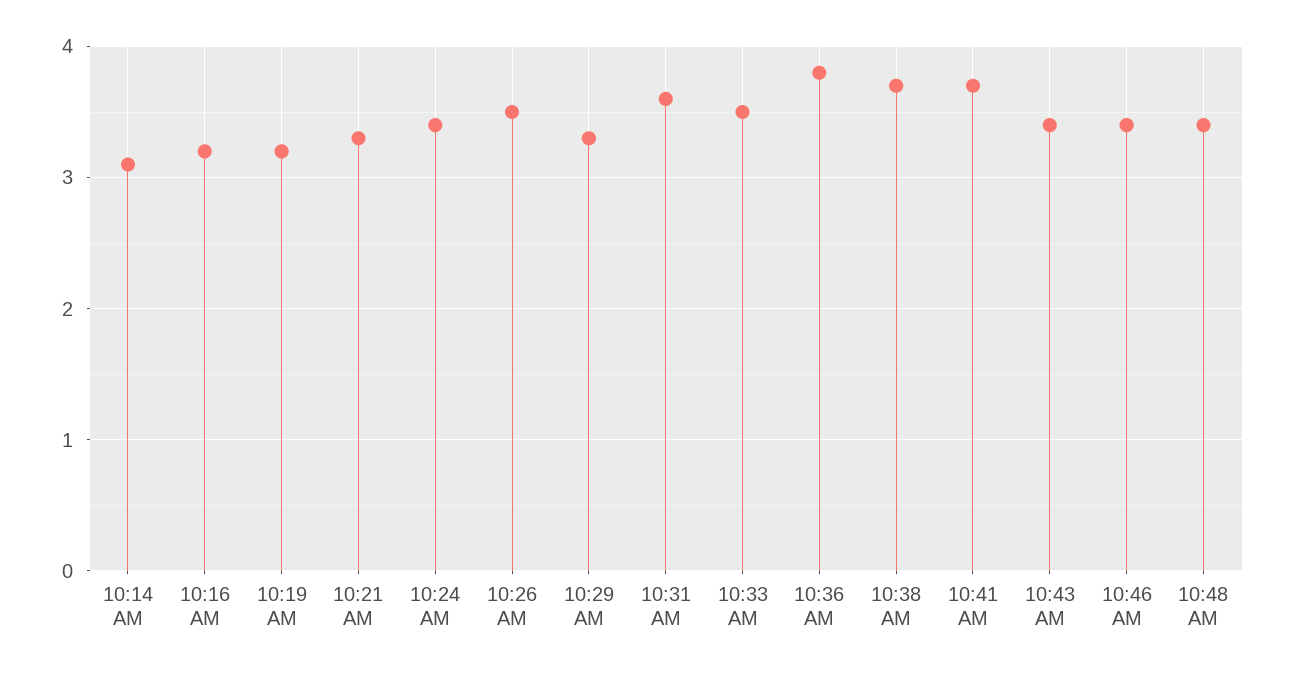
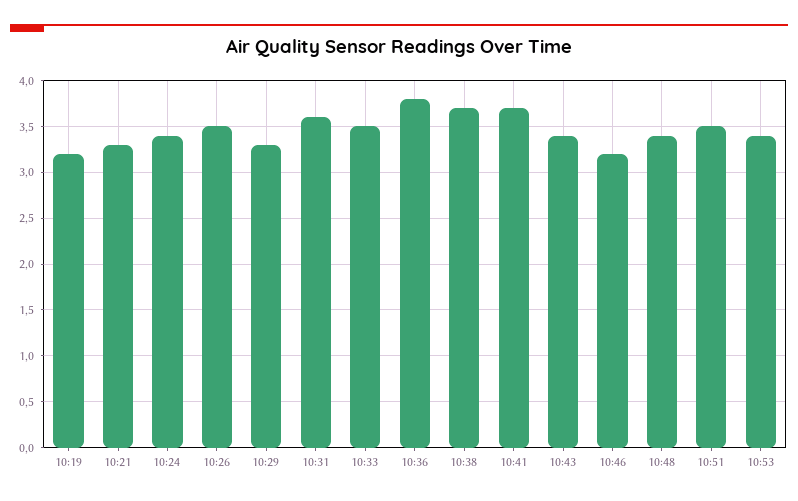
10:14 AM: 3.1 -> none
10:16 AM: 3.2 -> none
10:46 AM: 3.4 -> 3.2
10:51: none -> 3.5
10:53: none -> 3.4

